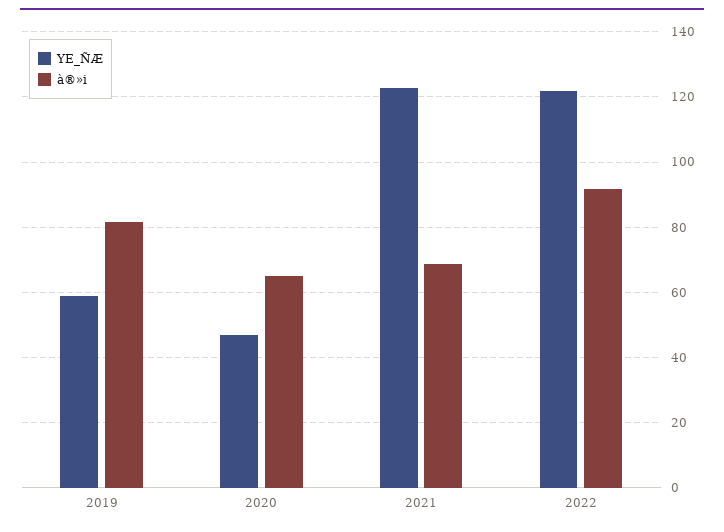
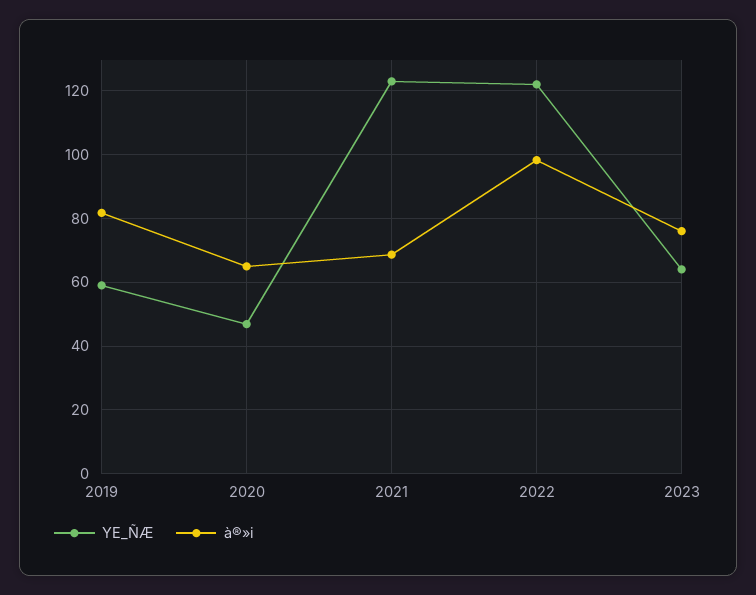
à®»i, 2022: 92 -> 98
YE_ÑÆ, 2023: none -> 64
à®»i, 2023: none -> 76

